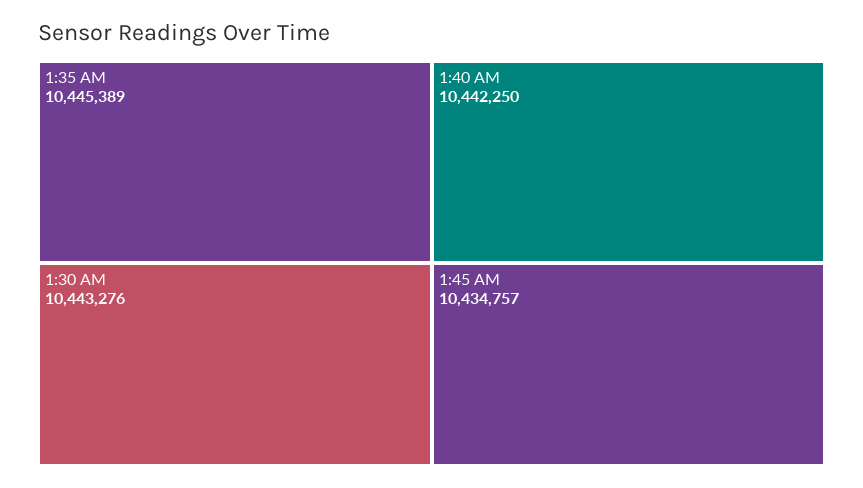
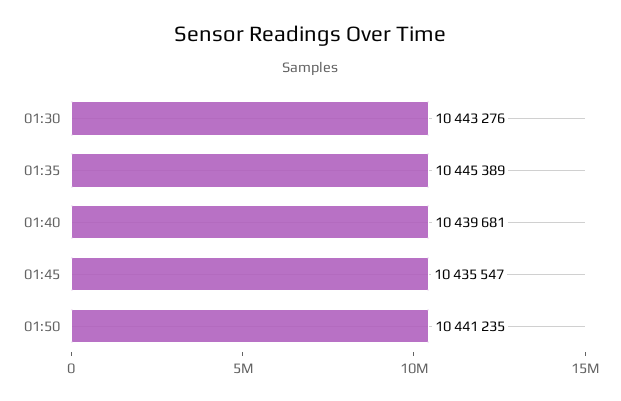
1:40 AM: 10442250 -> 10439681
1:45 AM: 10434757 -> 10435547
01:50: none -> 10441235

